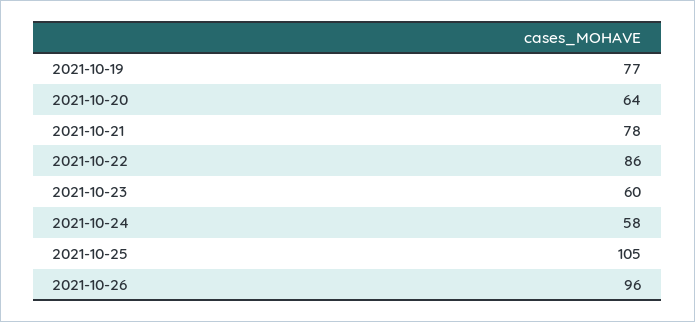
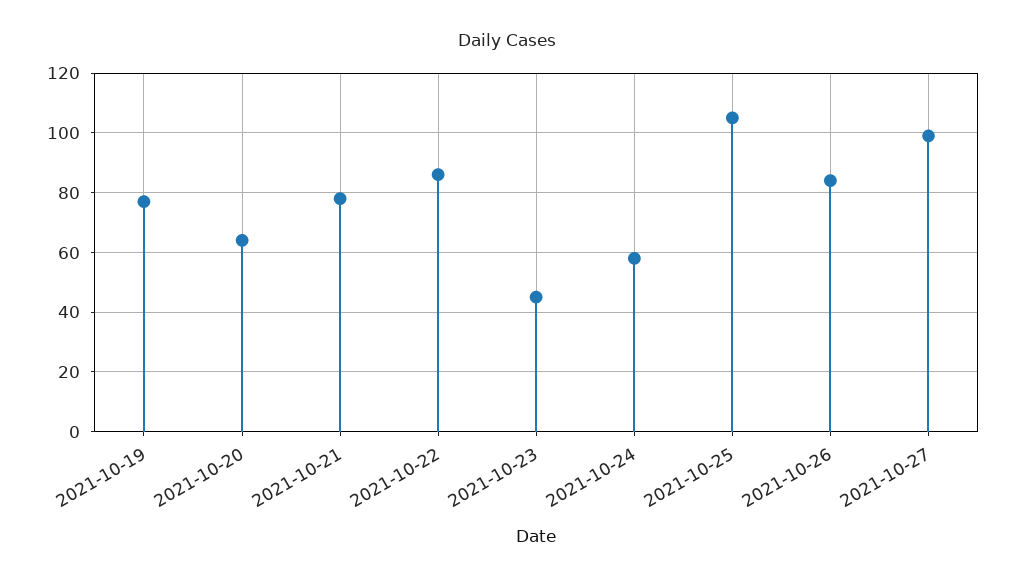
2021-10-23: 60 -> 45
2021-10-26: 96 -> 85
2021-10-27: none -> 100

